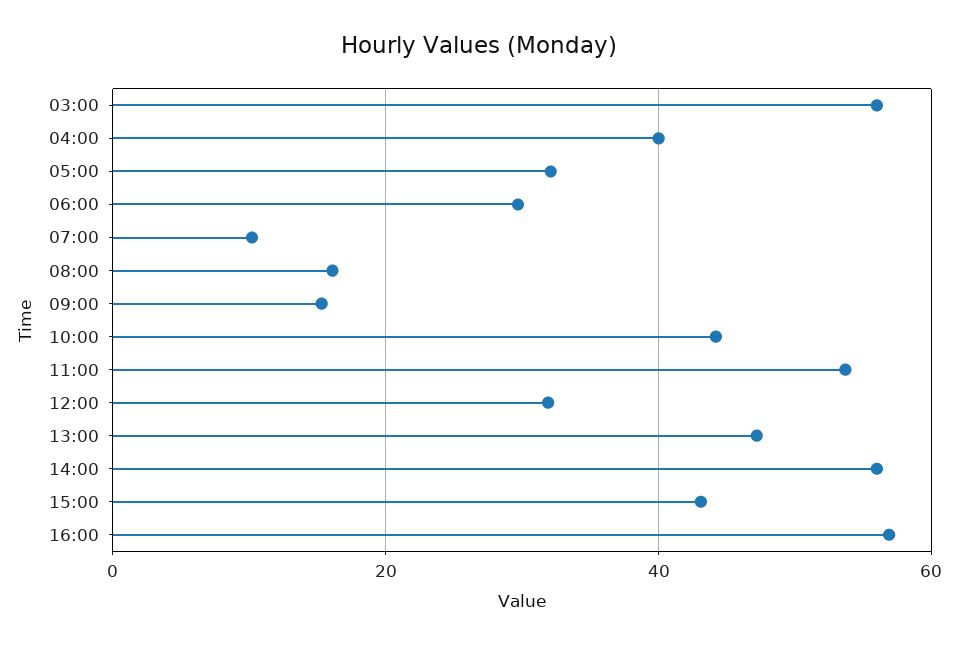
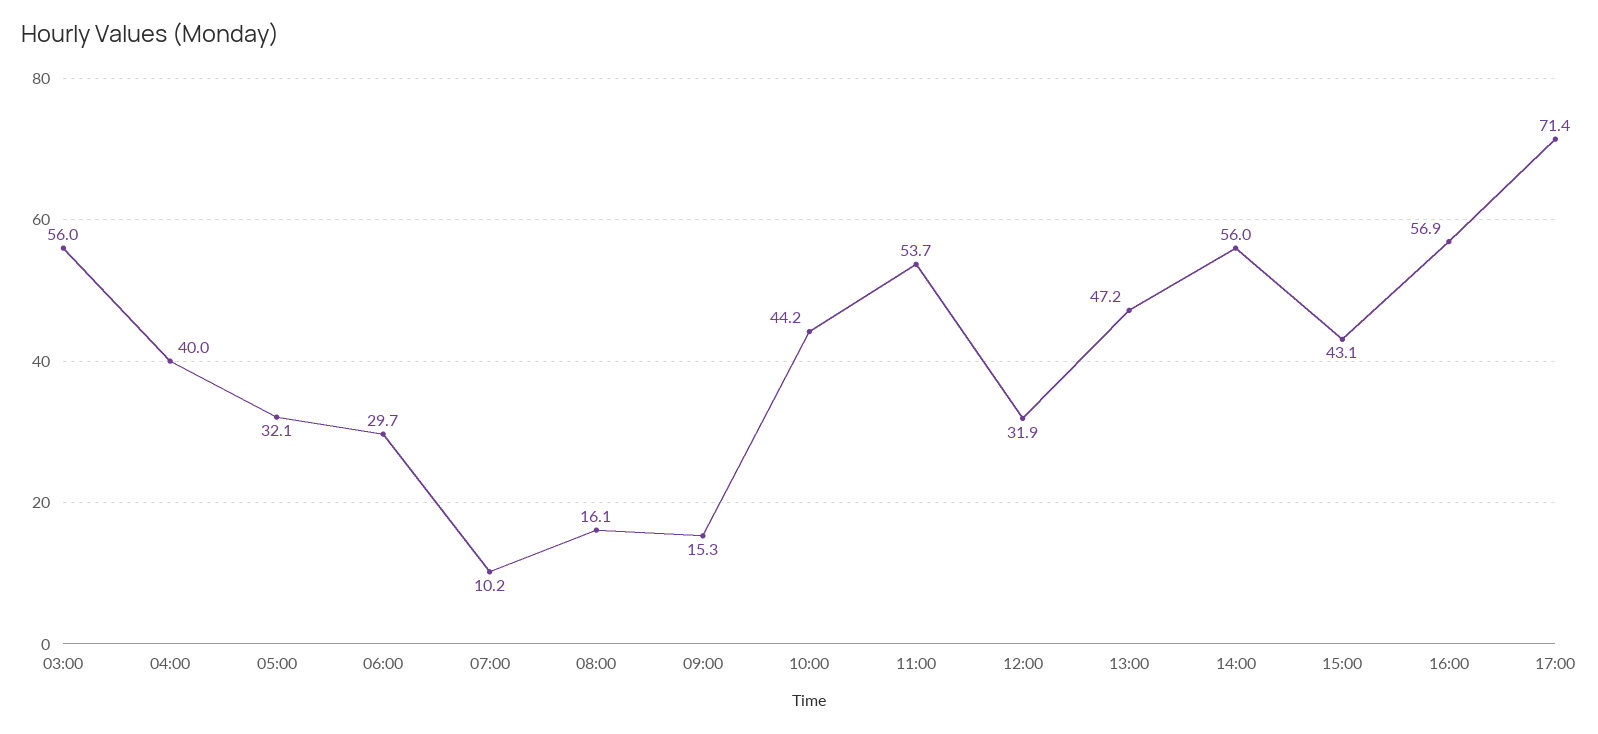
17:00: none -> 71.4

